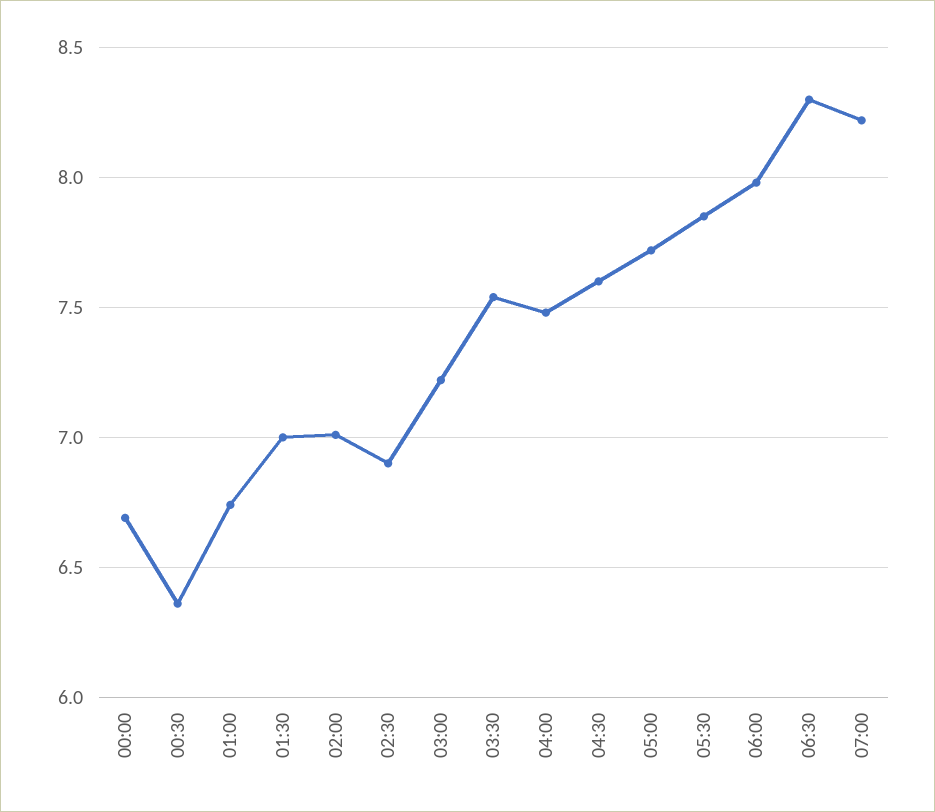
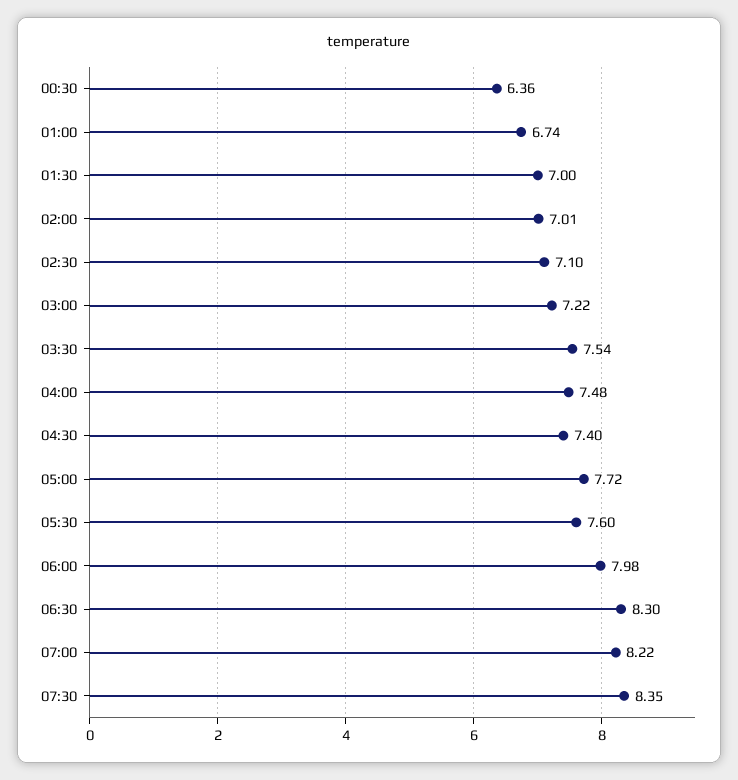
00:00: 6.7 -> none
02:30: 6.9 -> 7.1
04:30: 7.6 -> 7.4
05:30: 7.85 -> 7.6
07:30: none -> 8.35

